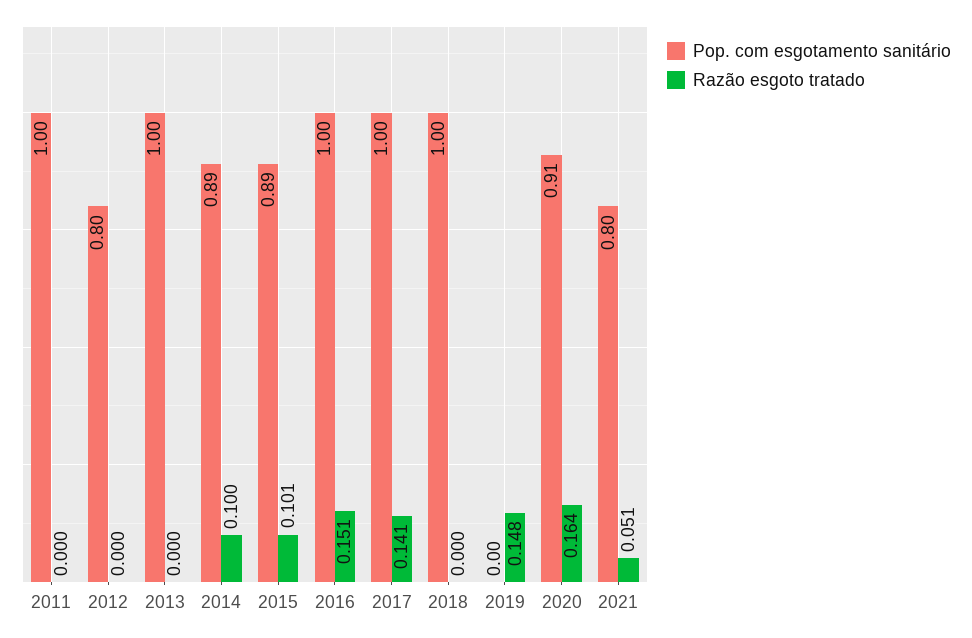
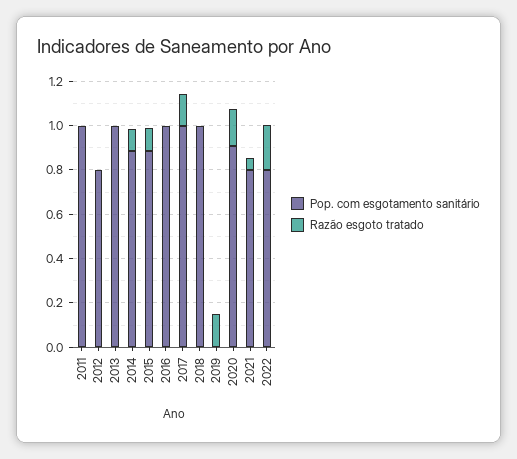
Razão esgoto tratado, 2016: 0.151 -> 0
Pop. com esgotamento sanitário, 2022: none -> 0.8
Razão esgoto tratado, 2022: none -> 0.2

